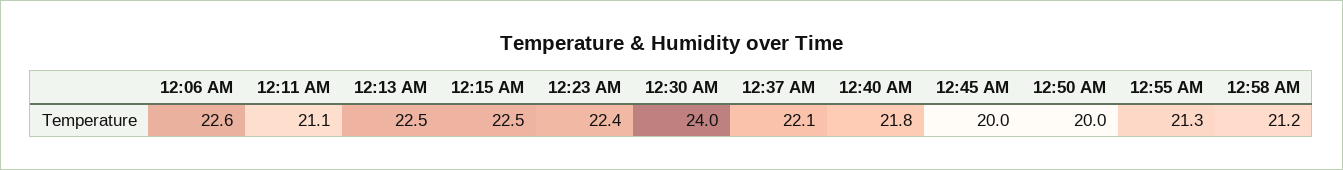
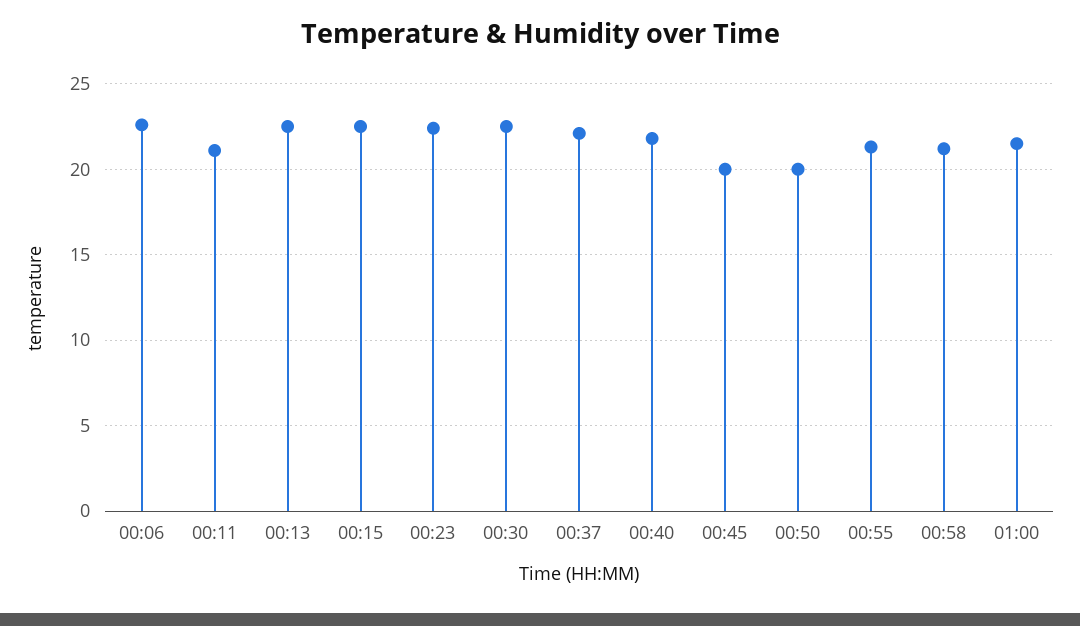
12:30 AM: 24 -> 22.5
01:00: none -> 21.5

